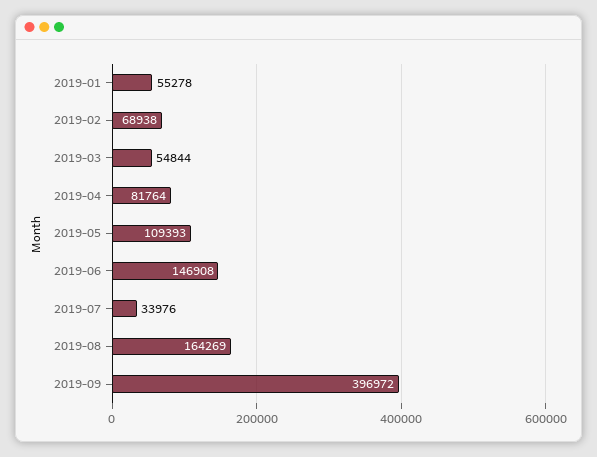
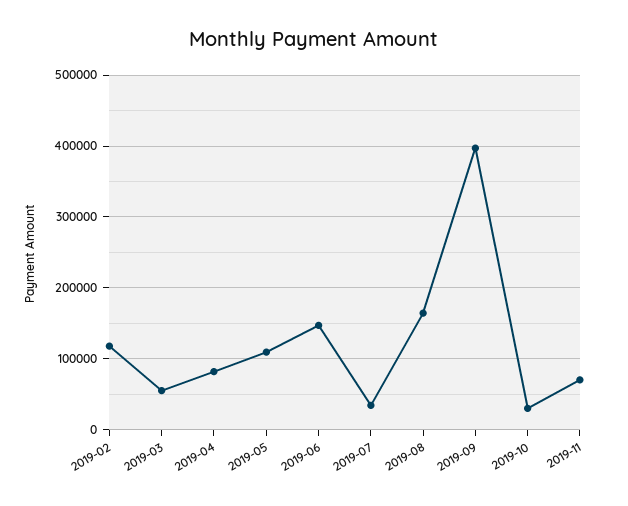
2019-01: 55278 -> none
2019-02: 68938 -> 120000
2019-10: none -> 30000
2019-11: none -> 70000

